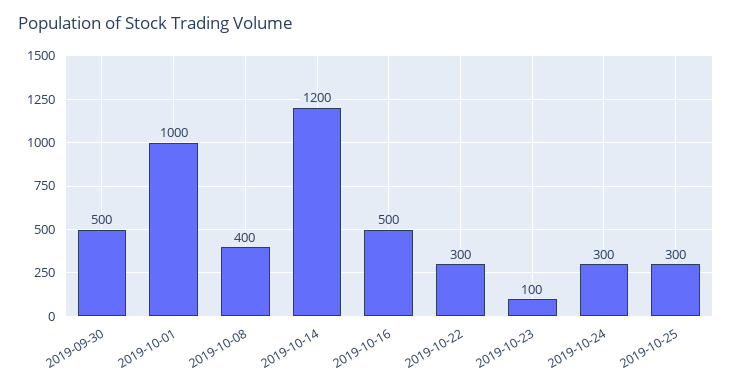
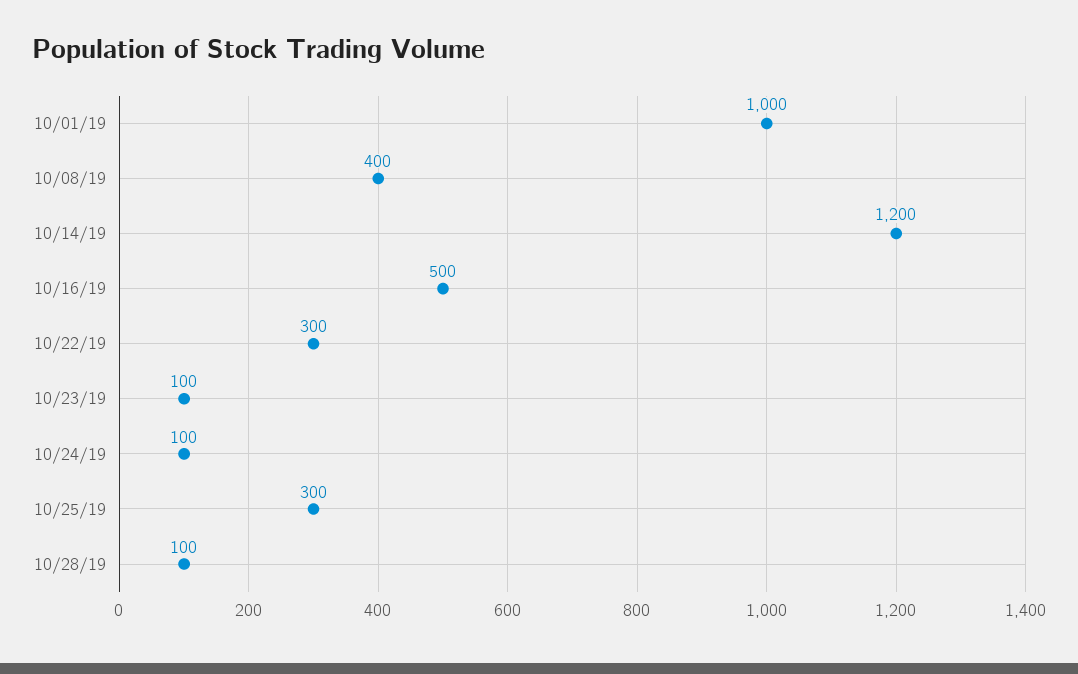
2019-09-30: 500 -> none
2019-10-24: 300 -> 100
10/28/19: none -> 100

